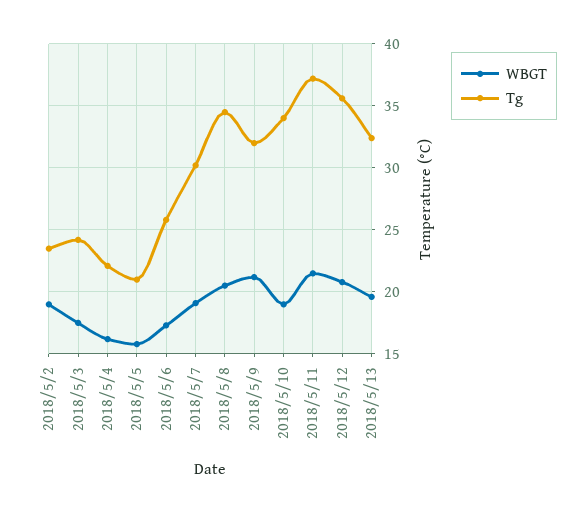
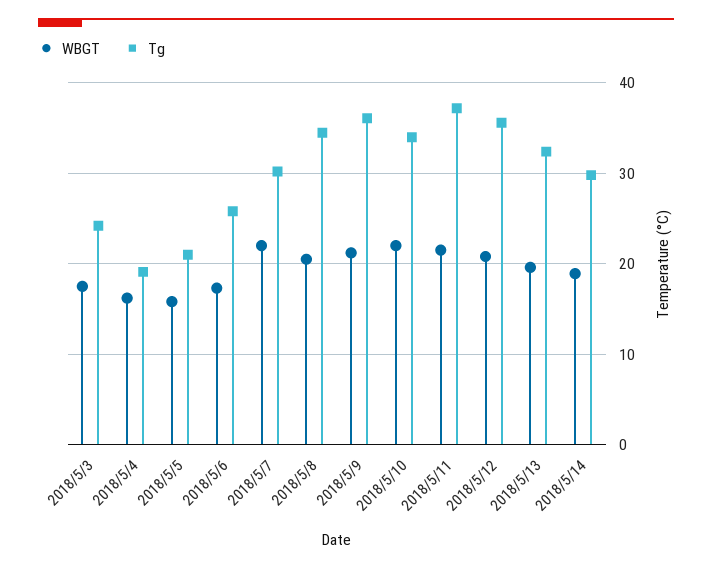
WBGT, 2018/5/2: 19 -> none
Tg, 2018/5/2: 23.5 -> none
Tg, 2018/5/4: 22 -> 19
WBGT, 2018/5/7: 19 -> 22
Tg, 2018/5/9: 32 -> 36
WBGT, 2018/5/10: 19 -> 22
WBGT, 2018/5/14: none -> 19
Tg, 2018/5/14: none -> 30

